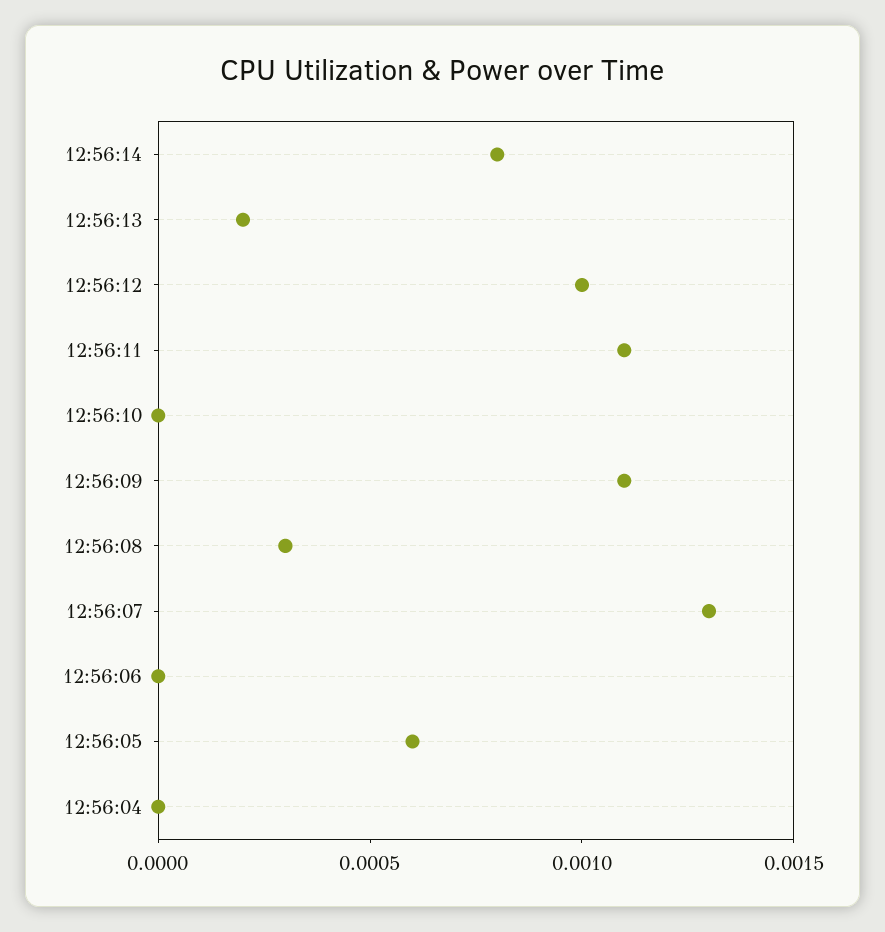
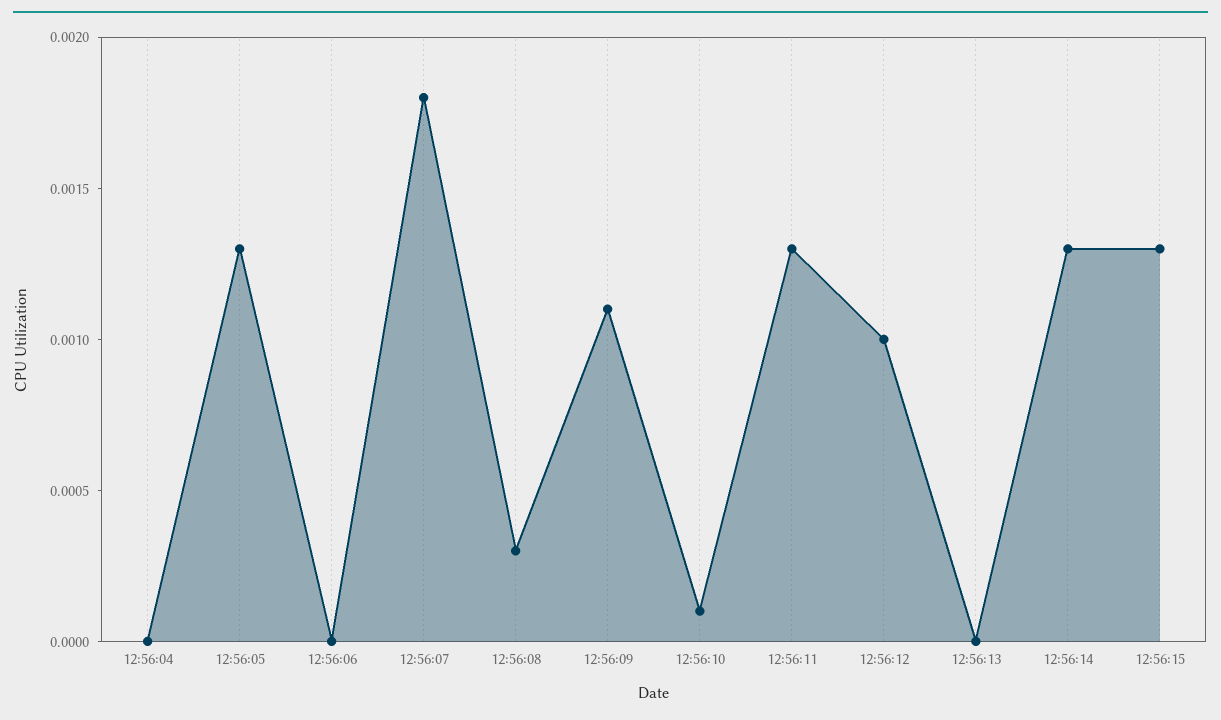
12:56:14: 0.0008 -> 0.0013
12:56:13: 0.0002 -> 0
12:56:11: 0.0011 -> 0.0013
12:56:10: 0 -> 0.0001
12:56:07: 0.0013 -> 0.0018
12:56:05: 0.0006 -> 0.0013
12:56:15: none -> 0.0013

